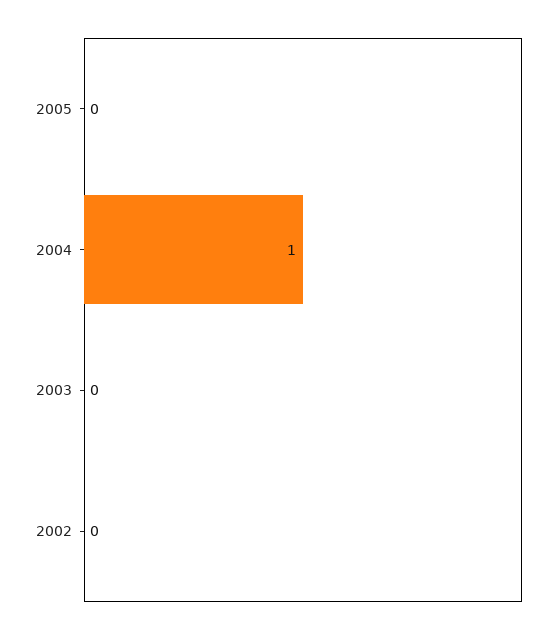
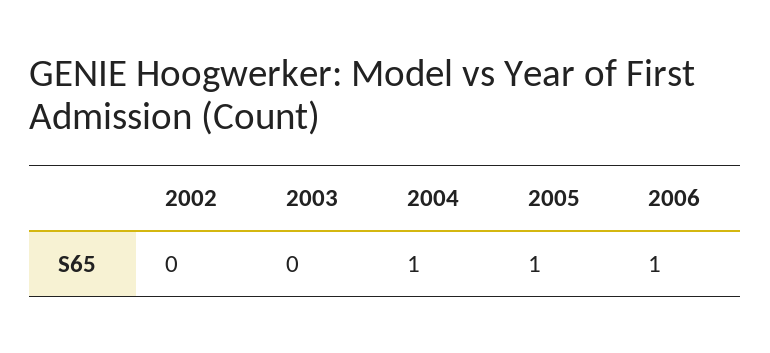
2005: 0 -> 1
2006: none -> 1

